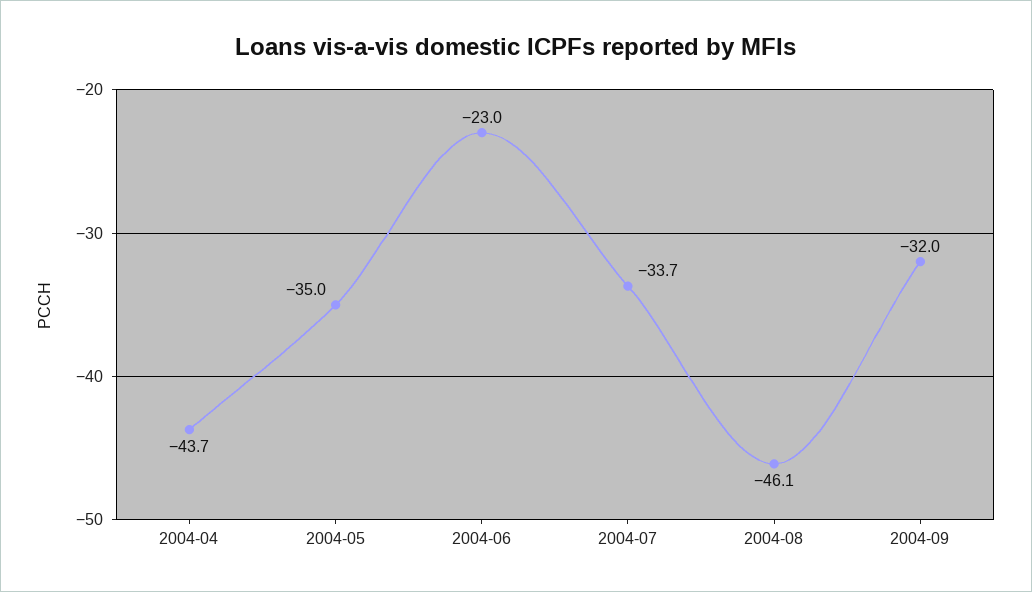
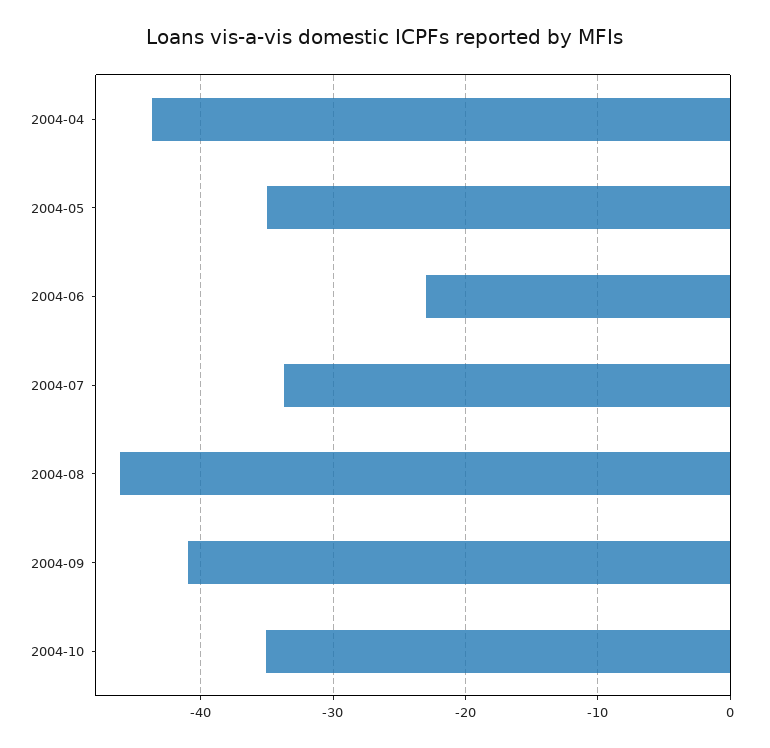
2004-09: -32 -> -41
2004-10: none -> -35

